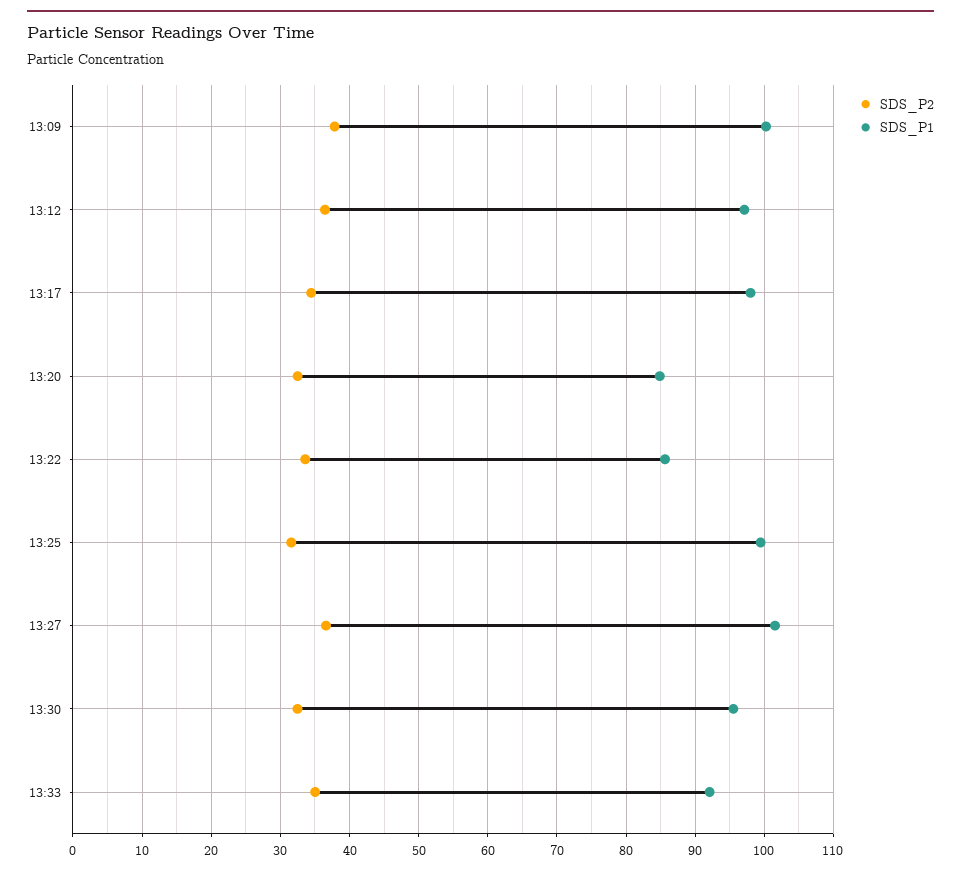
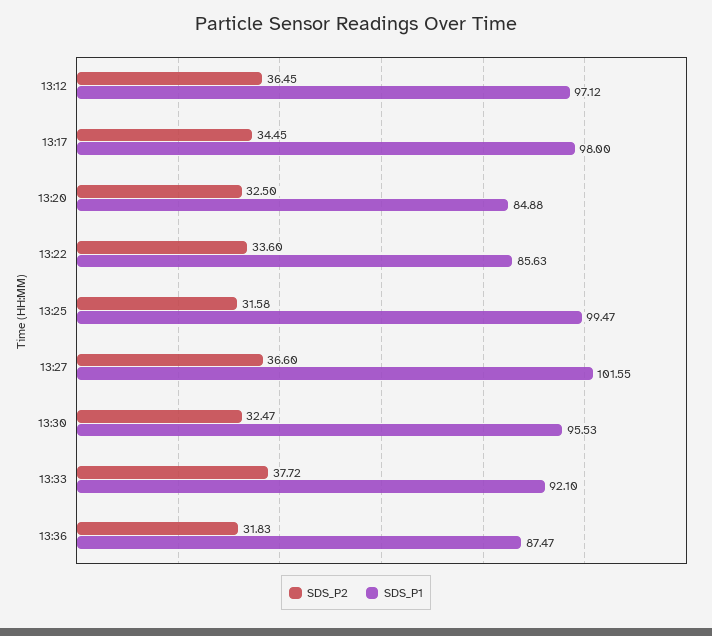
SDS_P2, 13:09: 38 -> none
SDS_P1, 13:09: 100 -> none
SDS_P2, 13:33: 35 -> 37.72
SDS_P2, 13:36: none -> 31.83
SDS_P1, 13:36: none -> 87.47

